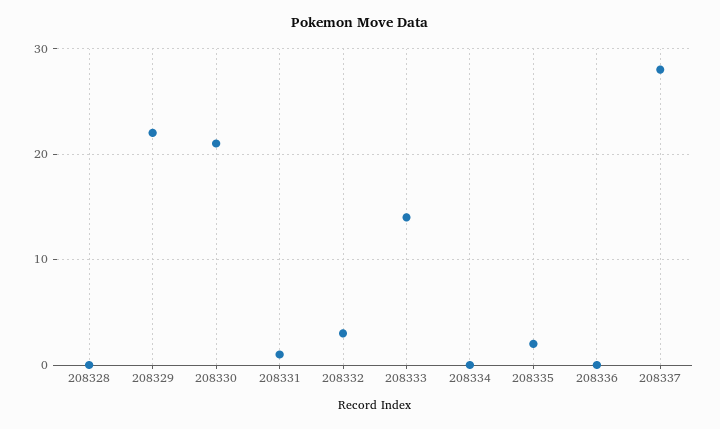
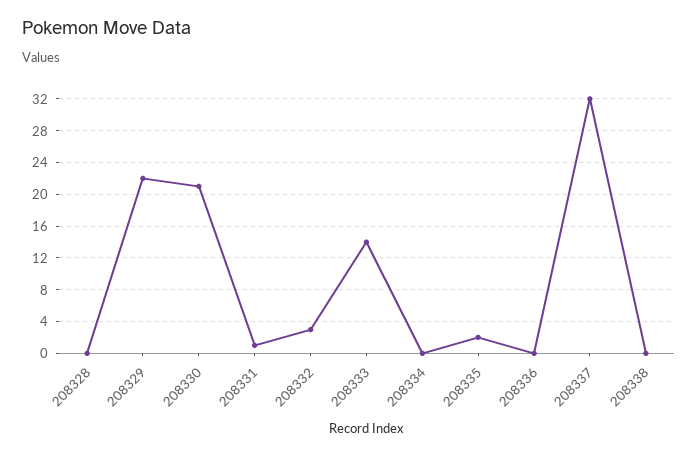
208337: 28 -> 32
208338: none -> 0

